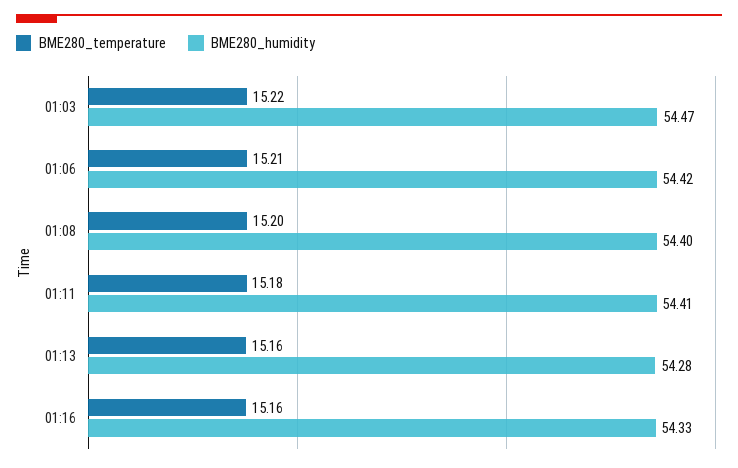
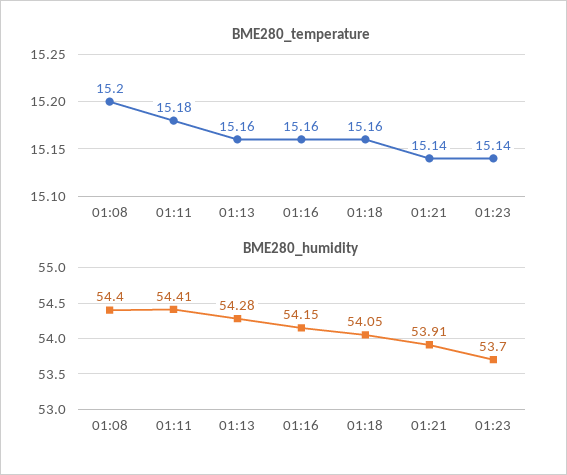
BME280_temperature, 01:03: 15.22 -> none
BME280_humidity, 01:03: 54.47 -> none
BME280_temperature, 01:06: 15.21 -> none
BME280_humidity, 01:06: 54.42 -> none
BME280_humidity, 01:16: 54.33 -> 54.15
BME280_temperature, 01:18: none -> 15.16
BME280_temperature, 01:21: none -> 15.14
BME280_temperature, 01:23: none -> 15.14
BME280_humidity, 01:18: none -> 54.05
BME280_humidity, 01:21: none -> 53.91
BME280_humidity, 01:23: none -> 53.7

